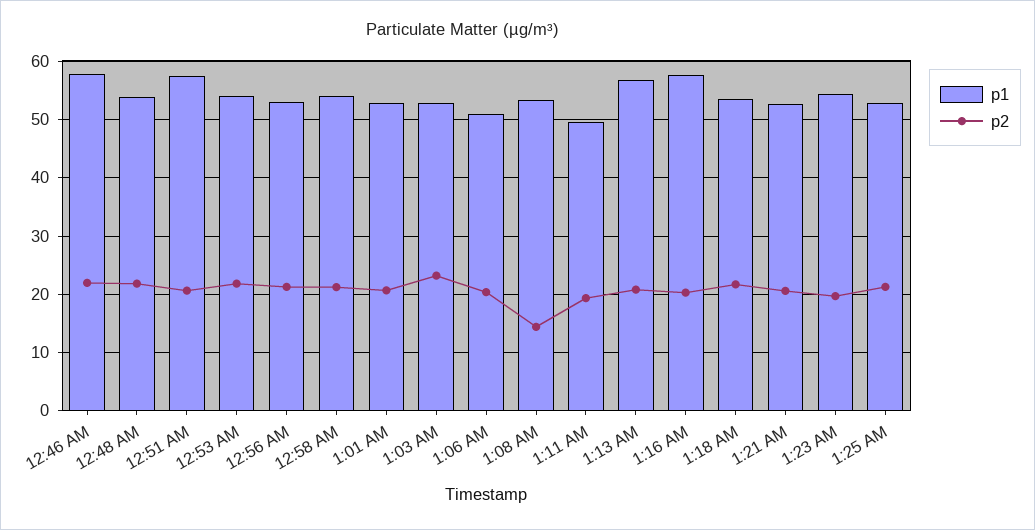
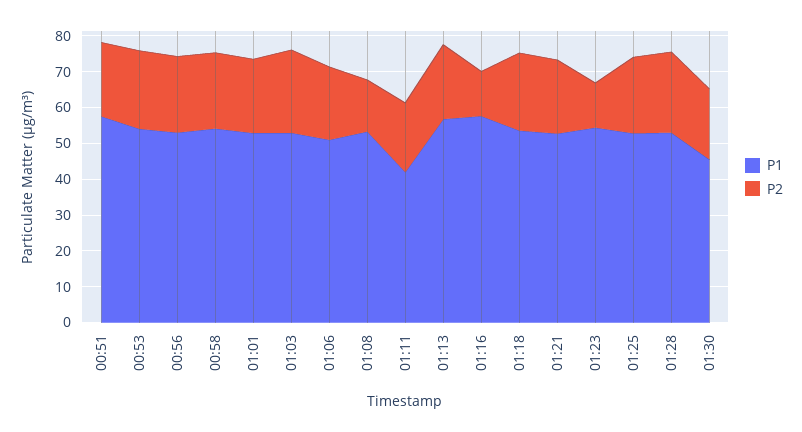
p1, 12:46 AM: 58 -> none
p2, 12:46 AM: 22 -> none
p1, 12:48 AM: 54 -> none
p2, 12:48 AM: 22 -> none
p1, 1:11 AM: 50 -> 42.5
p2, 1:16 AM: 20 -> 12.5
p2, 1:23 AM: 20 -> 12.5
p1, 01:28: none -> 52.5
p2, 01:28: none -> 22.5
p1, 01:30: none -> 45
p2, 01:30: none -> 20

